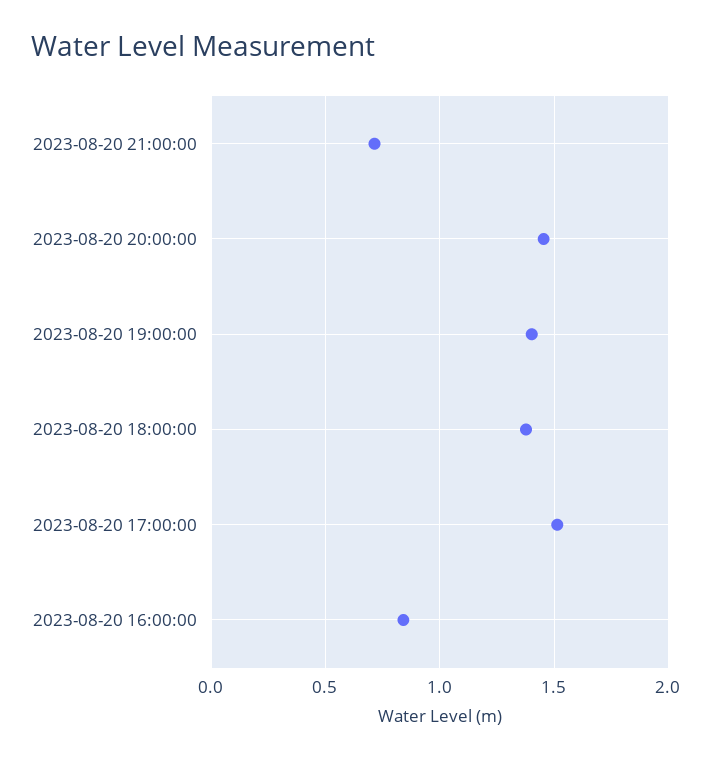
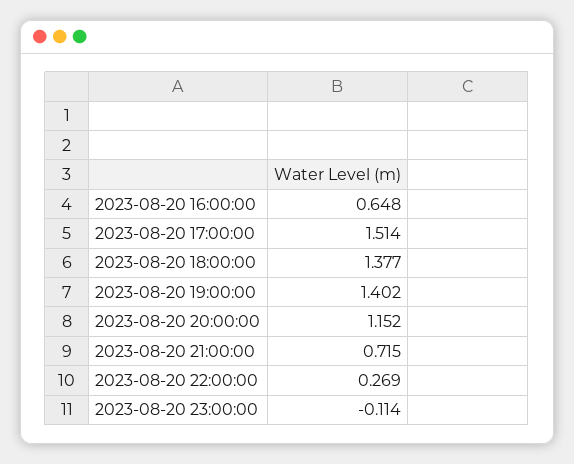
2023-08-20 20:00:00: 1.45 -> 1.152
2023-08-20 16:00:00: 0.85 -> 0.648
2023-08-20 22:00:00: none -> 0.269
2023-08-20 23:00:00: none -> -0.114

